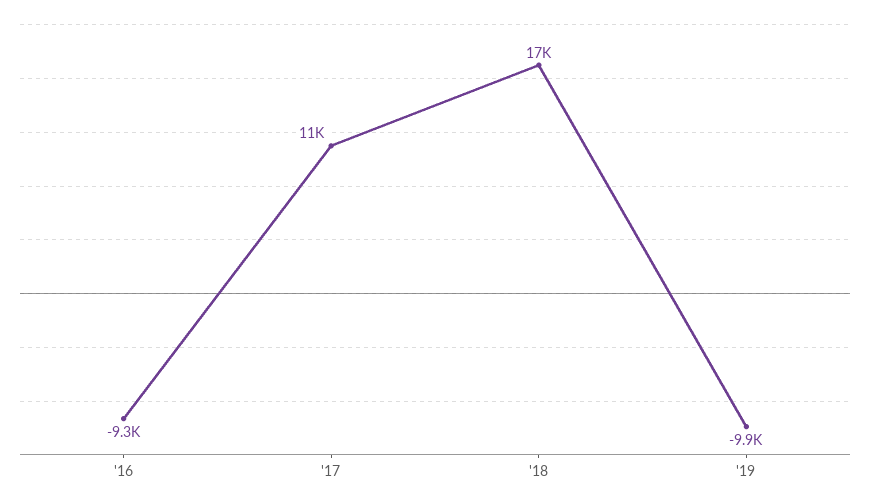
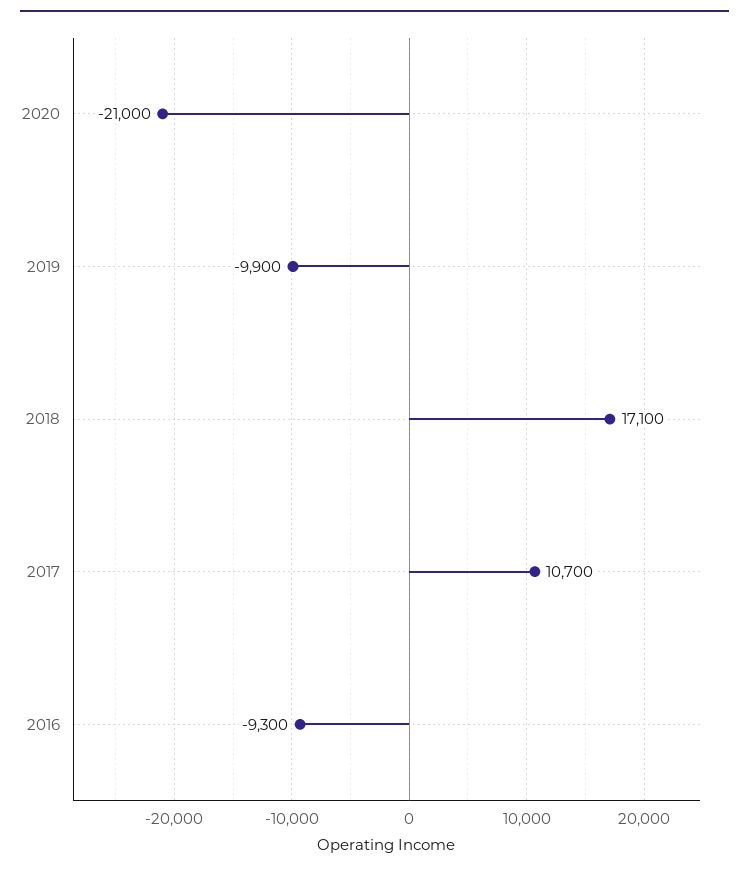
2020: none -> -21000

